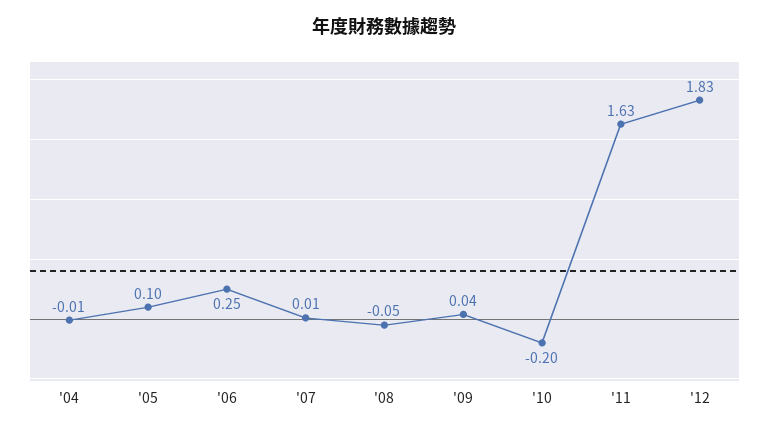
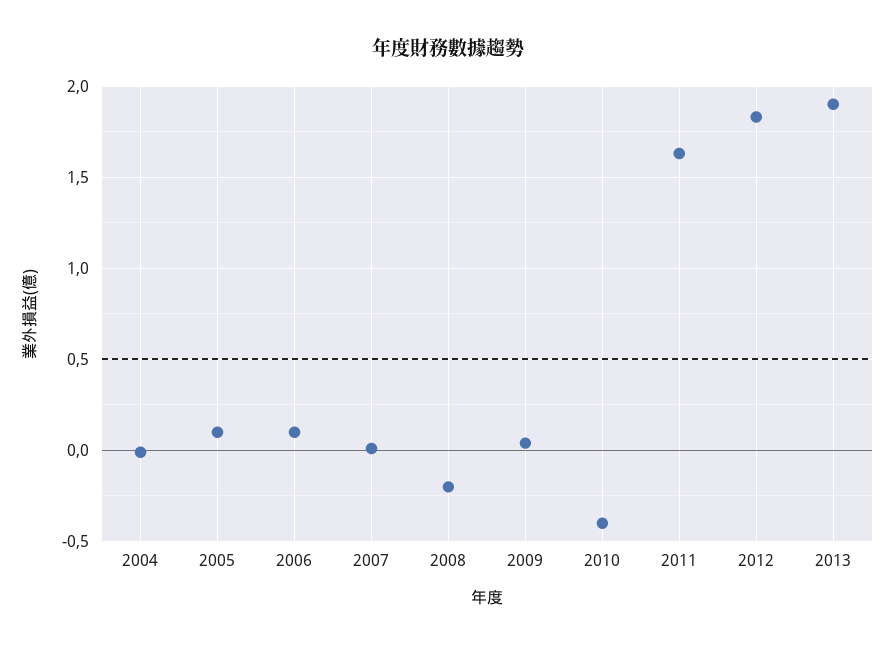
'06: 0.25 -> 0.1
'08: -0.05 -> -0.2
'10: -0.2 -> -0.4
2013: none -> 1.9

